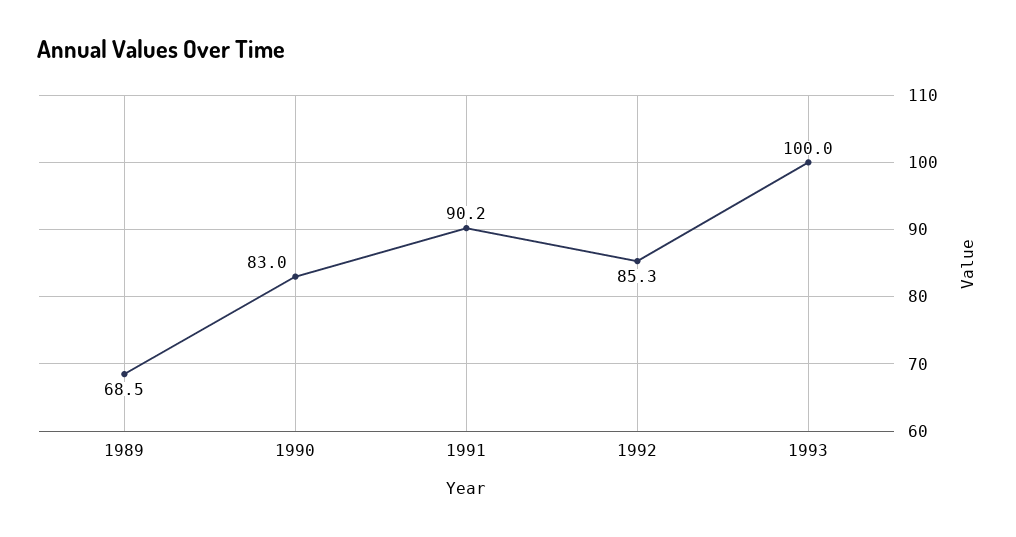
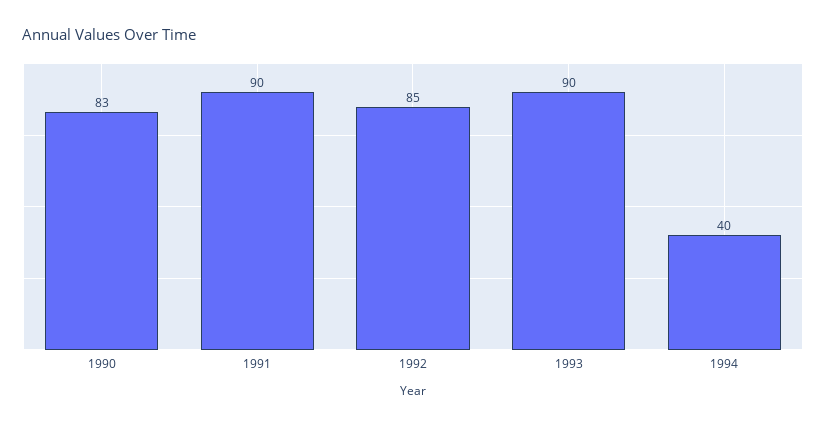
1989: 68.5 -> none
1993: 100 -> 90
1994: none -> 40

